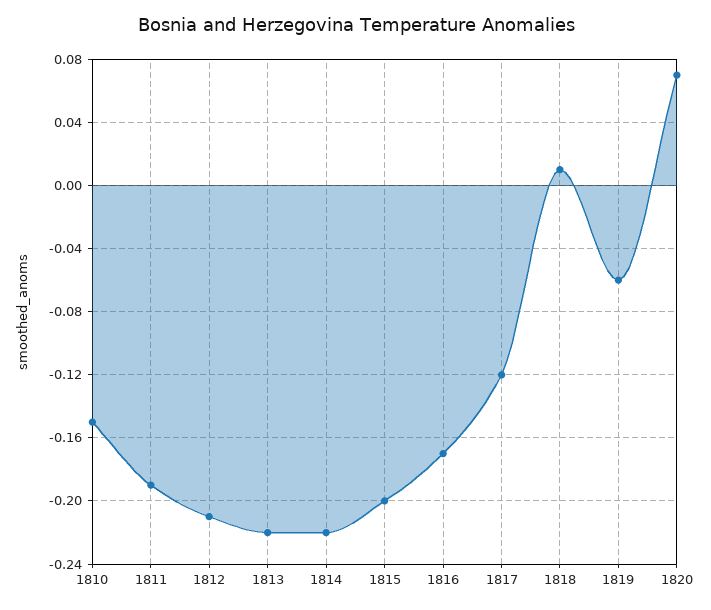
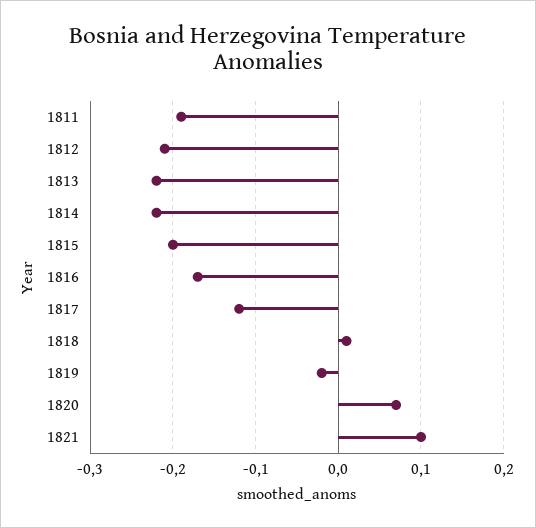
1810: -0.15 -> none
1819: -0.06 -> -0.02
1821: none -> 0.1

